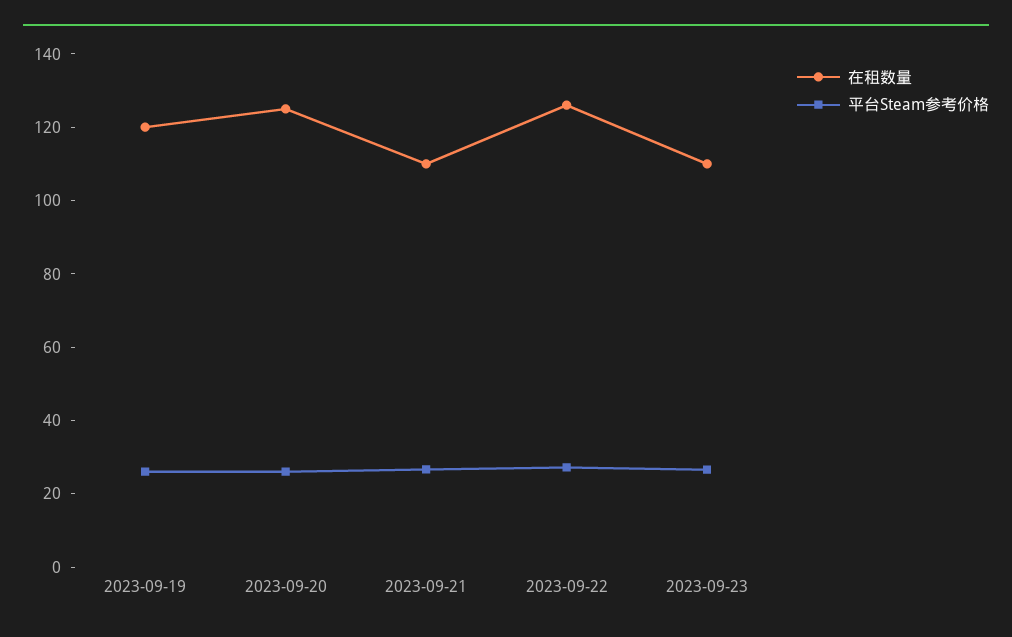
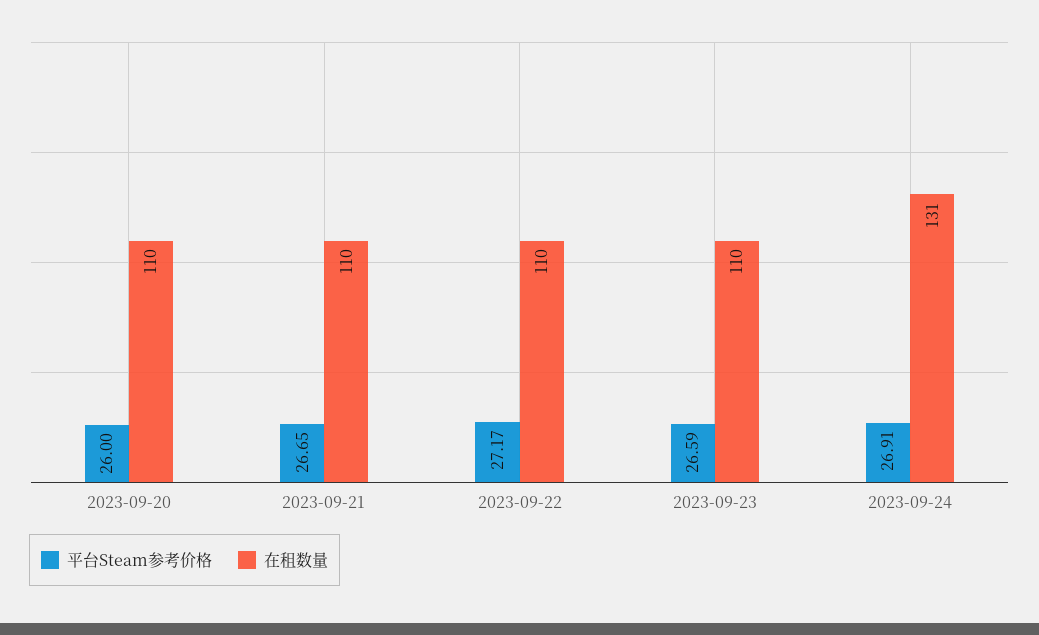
在租数量, 2023-09-19: 120 -> none
平台Steam参考价格, 2023-09-19: 25 -> none
在租数量, 2023-09-20: 125 -> 110
在租数量, 2023-09-22: 125 -> 110
平台Steam参考价格, 2023-09-24: none -> 26.91
在租数量, 2023-09-24: none -> 131

